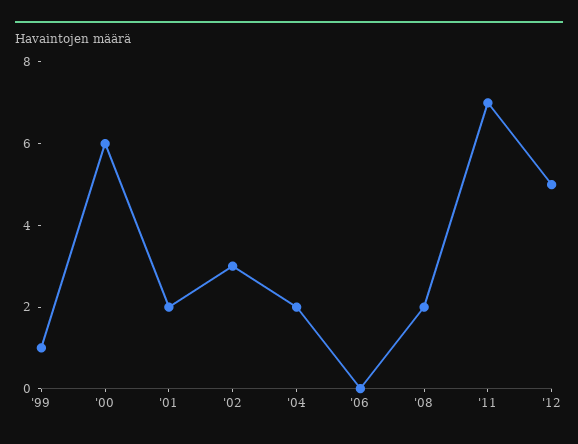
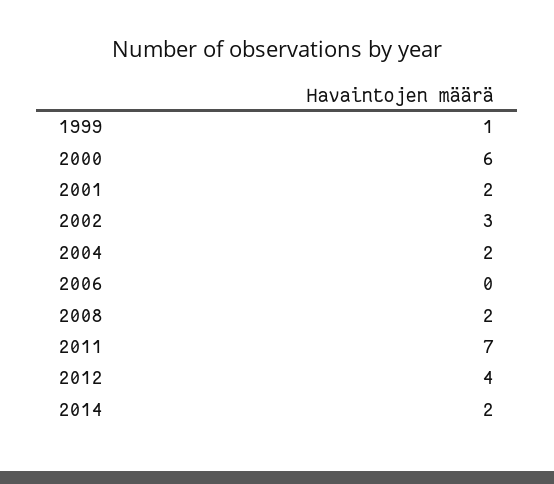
'12: 5 -> 4
2014: none -> 2

